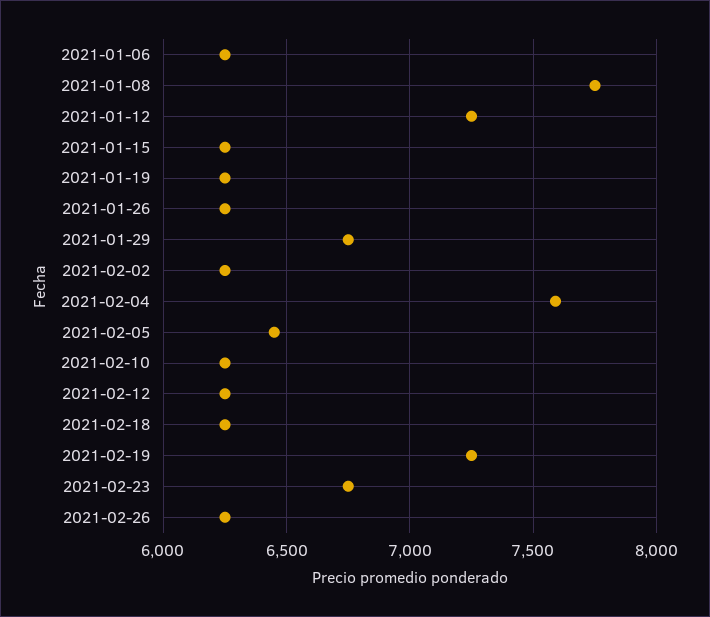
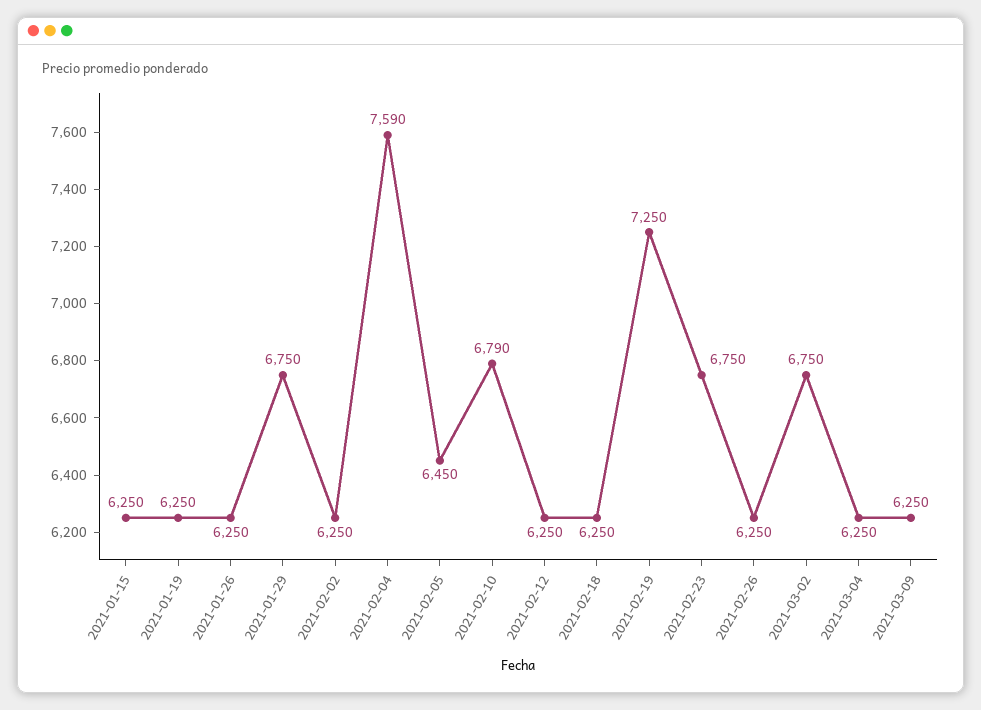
2021-01-06: 6250 -> none
2021-01-08: 7750 -> none
2021-01-12: 7250 -> none
2021-02-10: 6250 -> 6790
2021-03-02: none -> 6750
2021-03-04: none -> 6250
2021-03-09: none -> 6250

